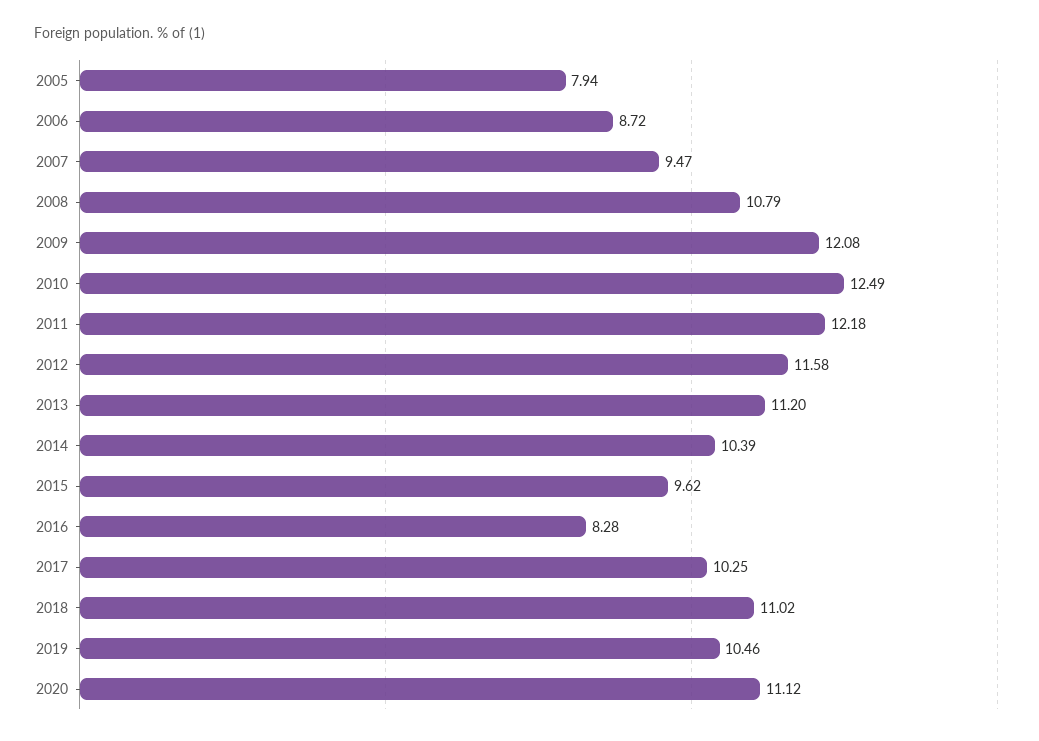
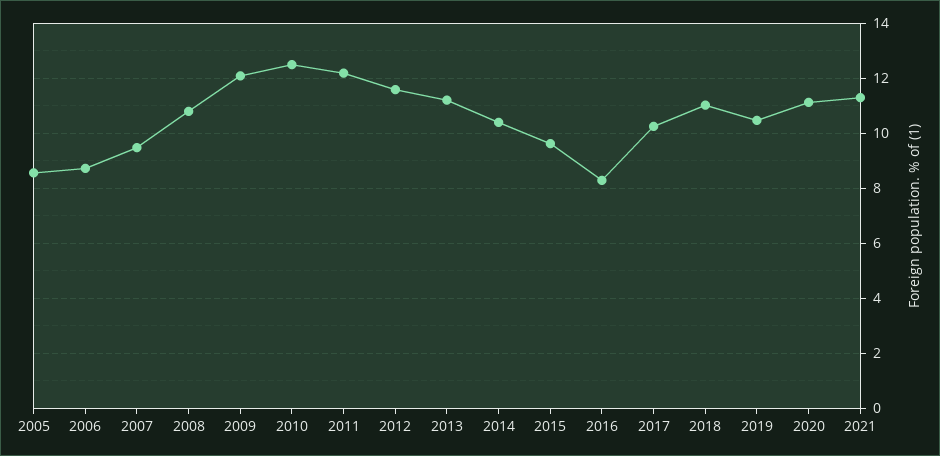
2005: 7.94 -> 8.5
2021: none -> 11.25

